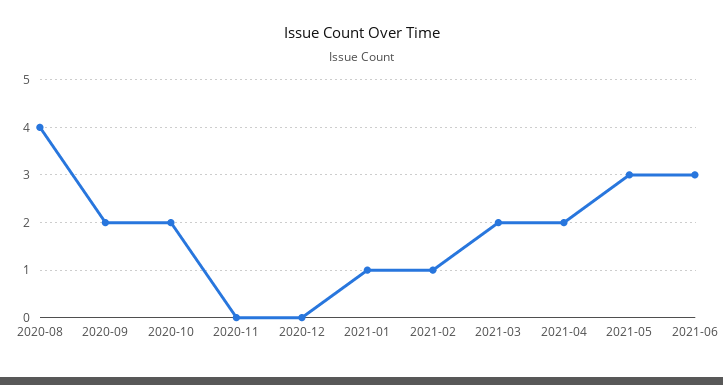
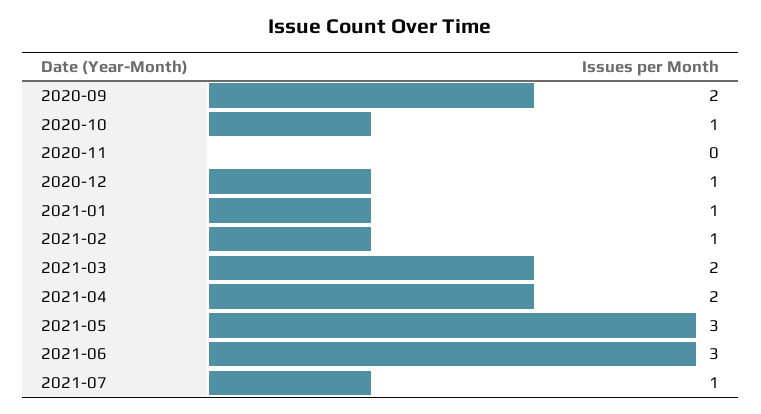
2020-08: 4 -> none
2020-10: 2 -> 1
2020-12: 0 -> 1
2021-07: none -> 1

